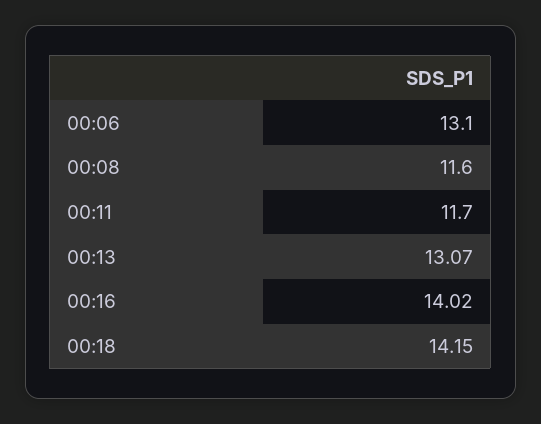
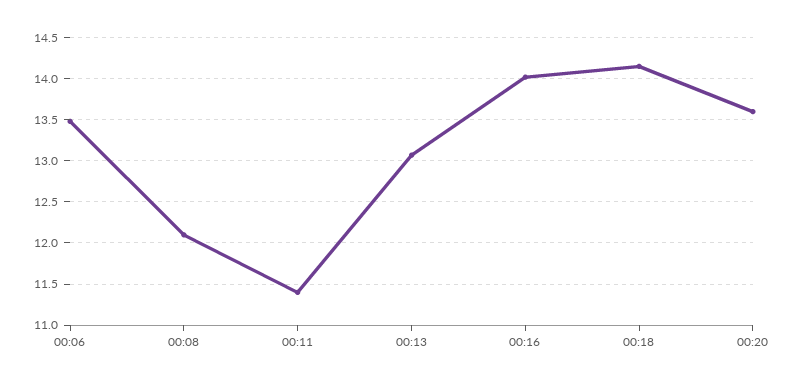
00:06: 13.1 -> 13.5
00:08: 11.6 -> 12.1
00:11: 11.7 -> 11.4
00:20: none -> 13.6

